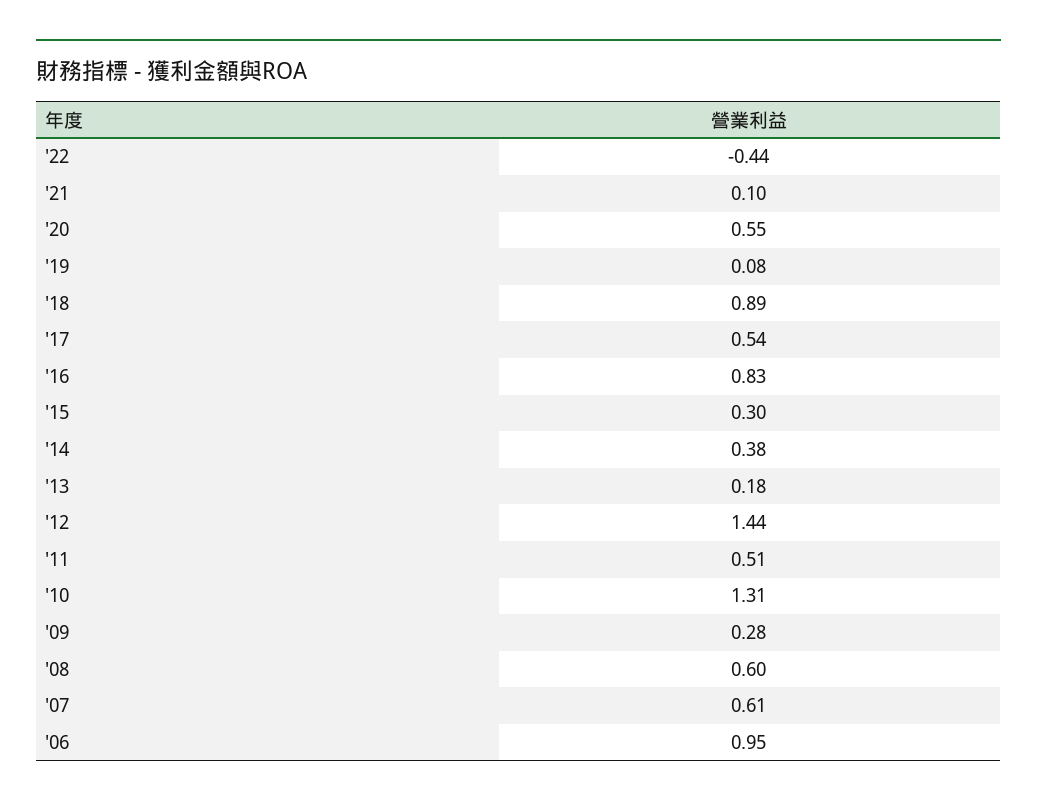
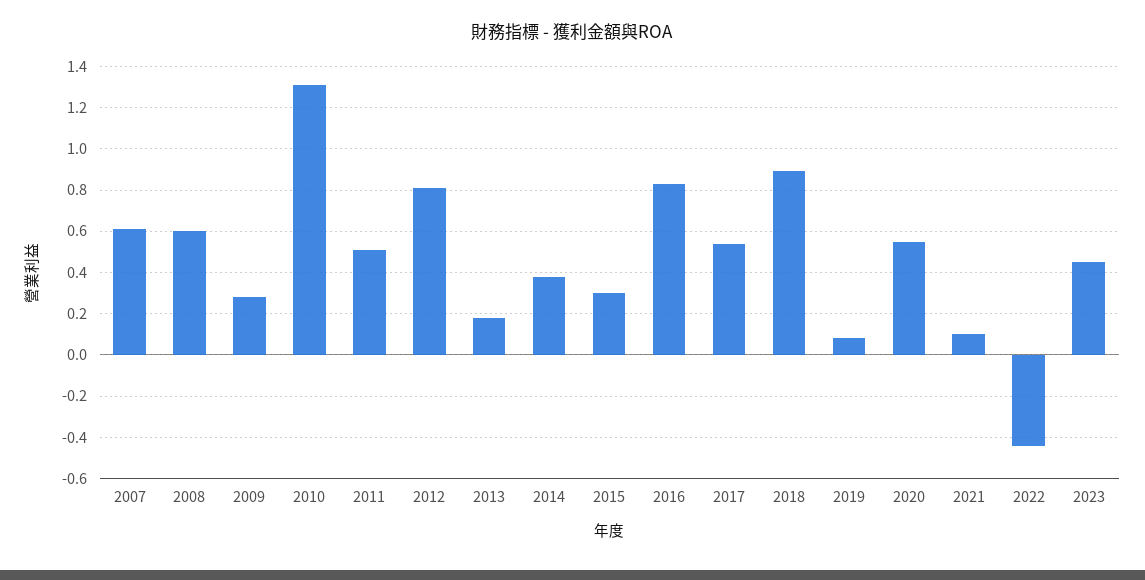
'12: 1.44 -> 0.8
'06: 0.95 -> none
2023: none -> 0.45

